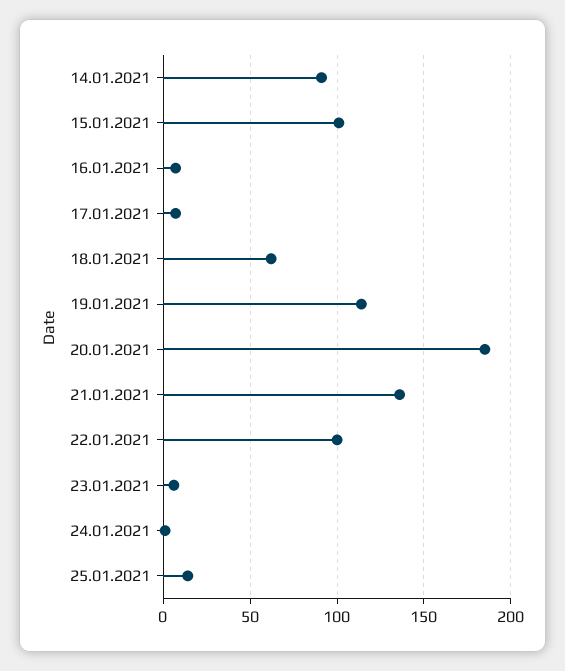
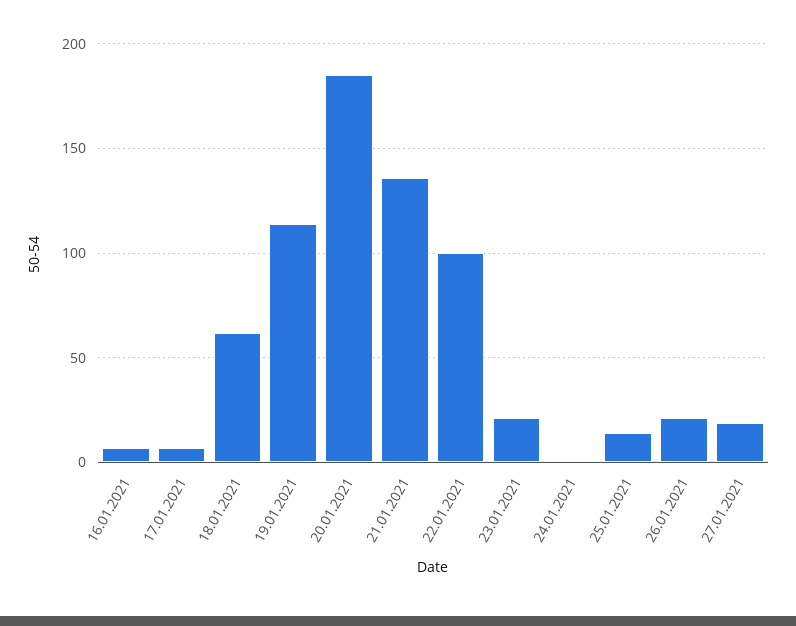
14.01.2021: 90 -> none
15.01.2021: 100 -> none
23.01.2021: 5 -> 20
26.01.2021: none -> 20
27.01.2021: none -> 20

